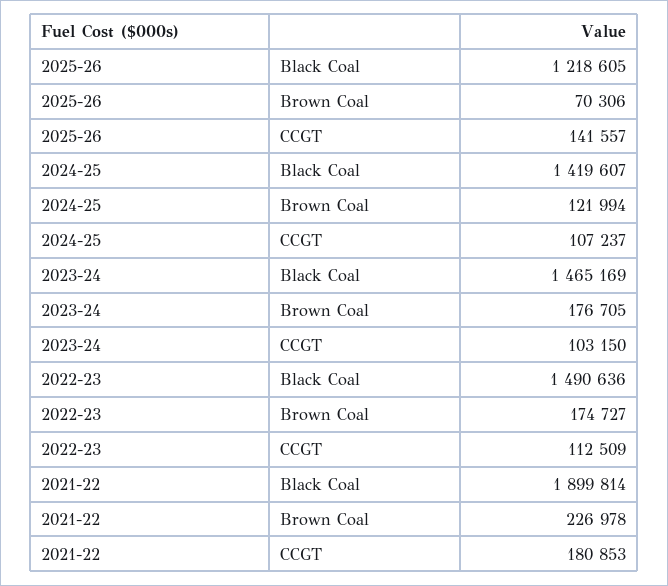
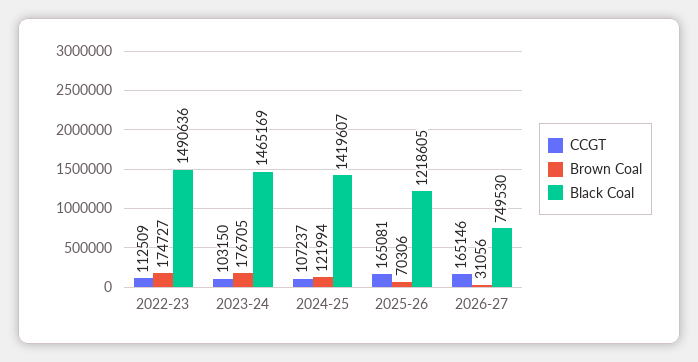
CCGT, 2025-26: 141557 -> 165081
Black Coal, 2021-22: 1899814 -> none
Brown Coal, 2021-22: 226978 -> none
CCGT, 2021-22: 180853 -> none
CCGT, 2026-27: none -> 165146
Brown Coal, 2026-27: none -> 31056
Black Coal, 2026-27: none -> 749530

